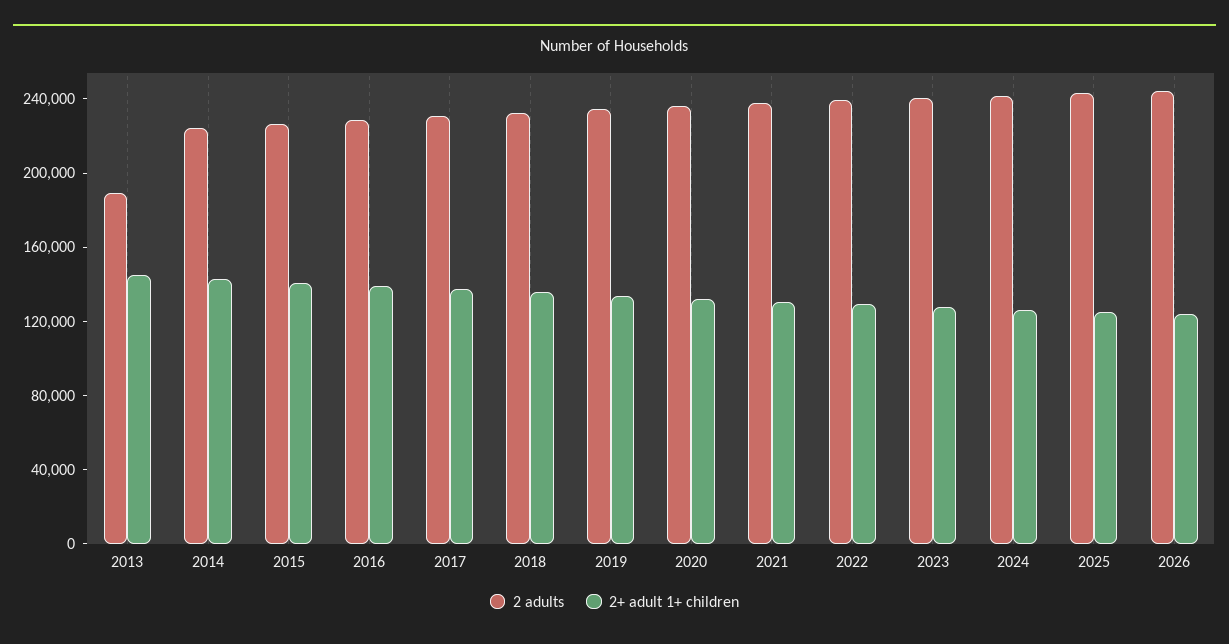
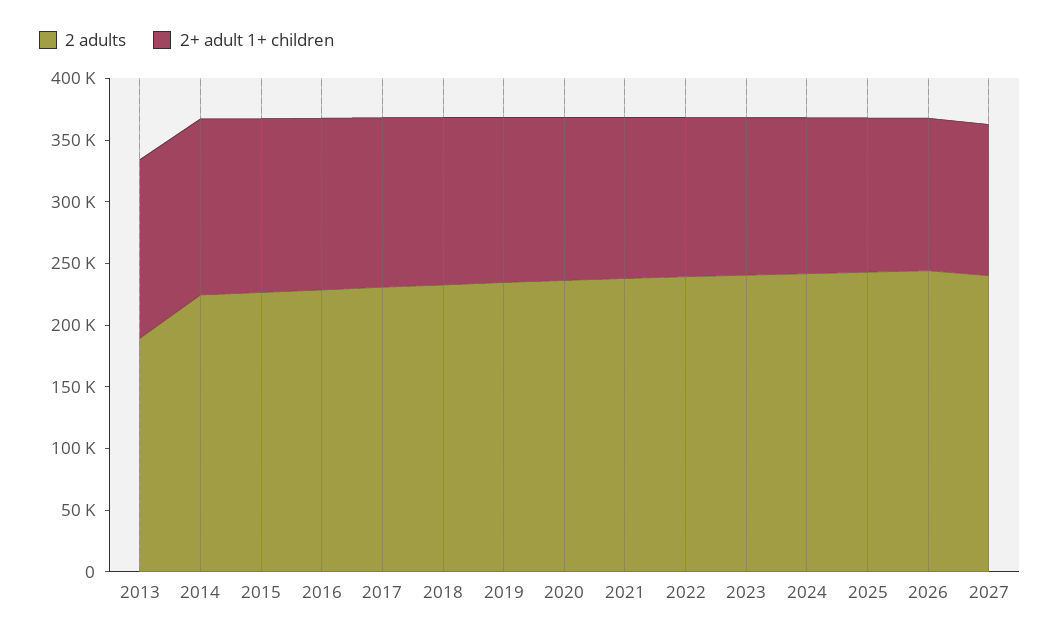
2 adults, 2027: none -> 240000
2+ adult 1+ children, 2027: none -> 120000

